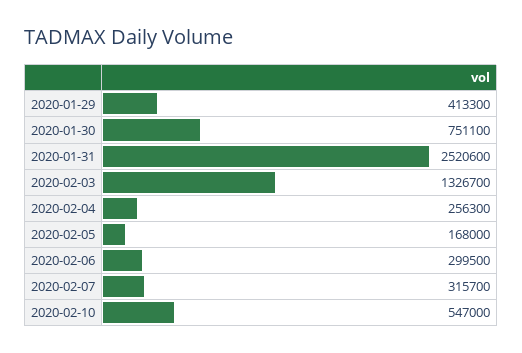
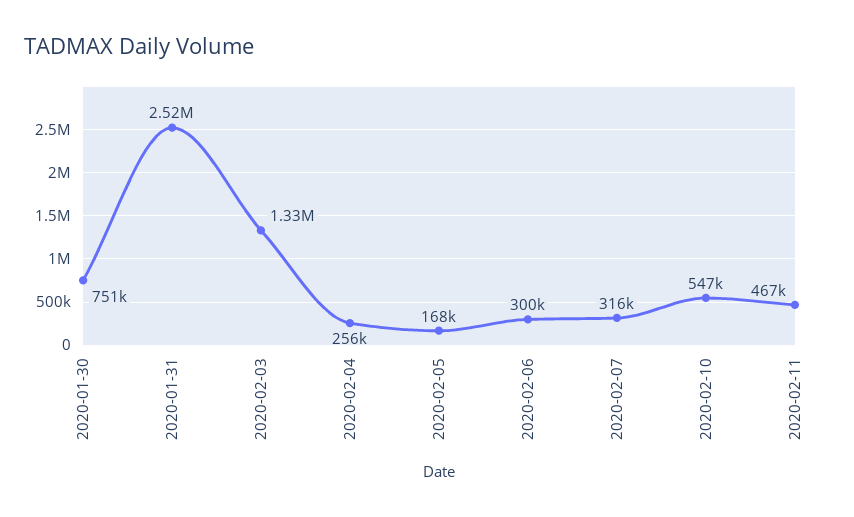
2020-01-29: 413300 -> none
2020-02-11: none -> 467000

